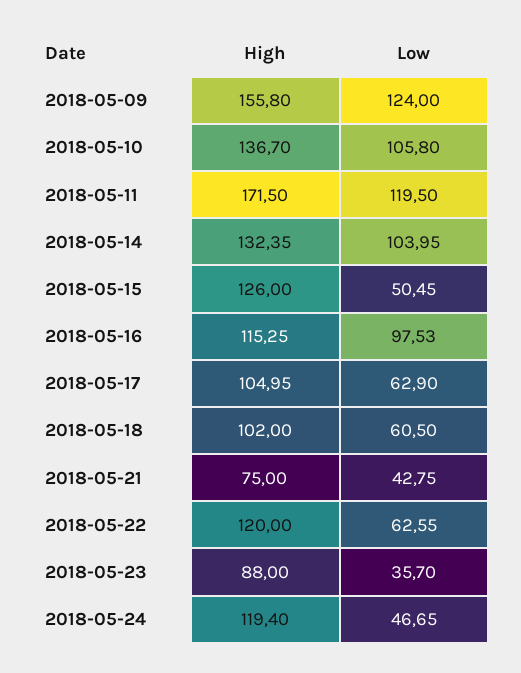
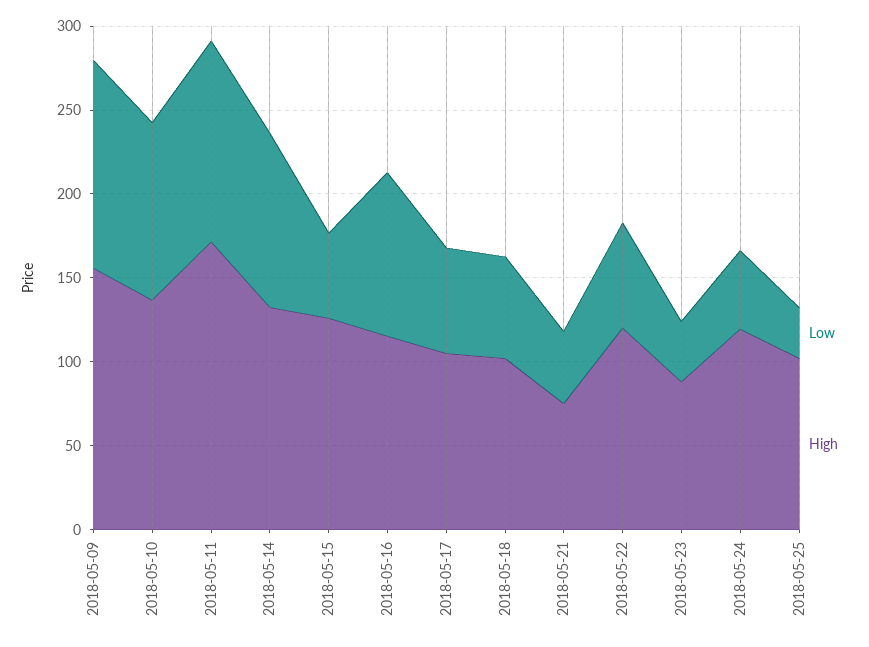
Low, 2018-05-25: none -> 30
High, 2018-05-25: none -> 100

